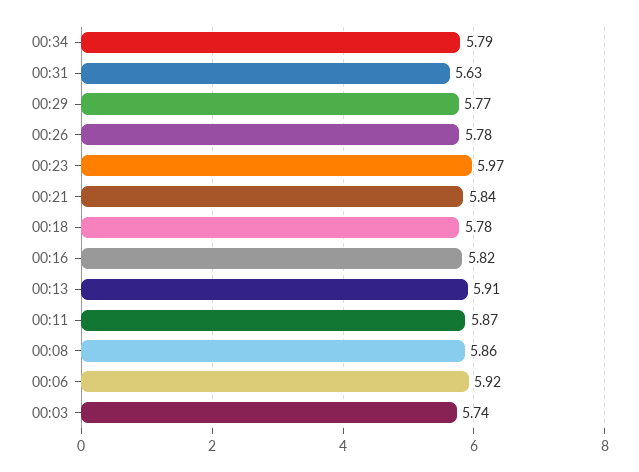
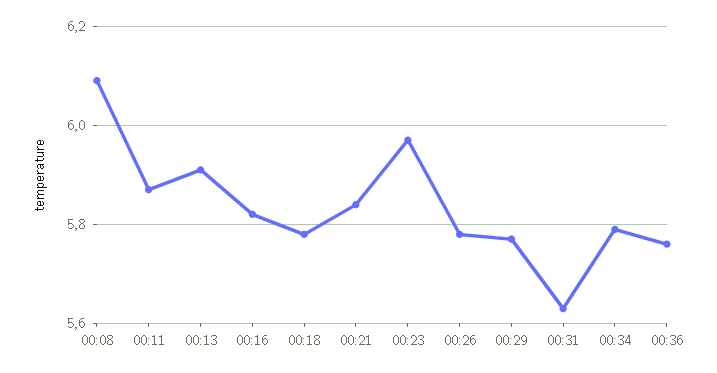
00:08: 5.86 -> 6.1
00:06: 5.92 -> none
00:03: 5.74 -> none
00:36: none -> 5.75

